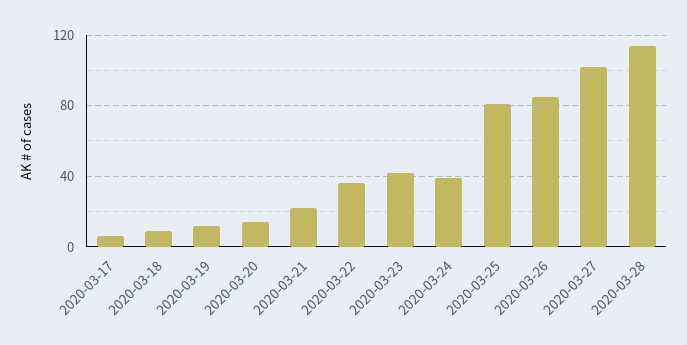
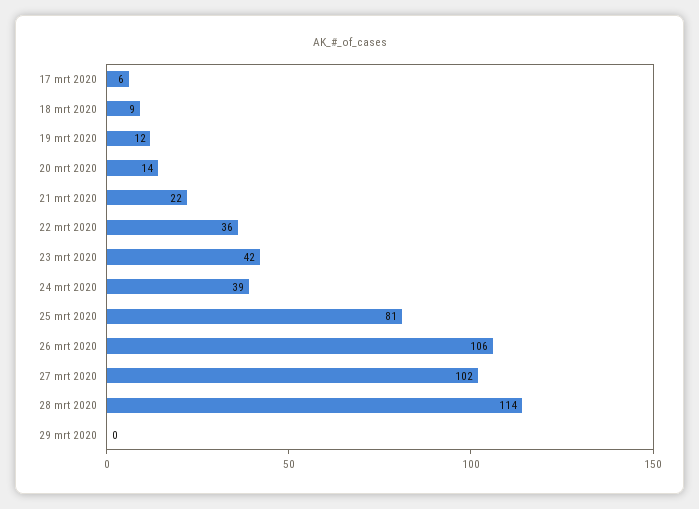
2020-03-26: 85 -> 106
29 mrt 2020: none -> 0

